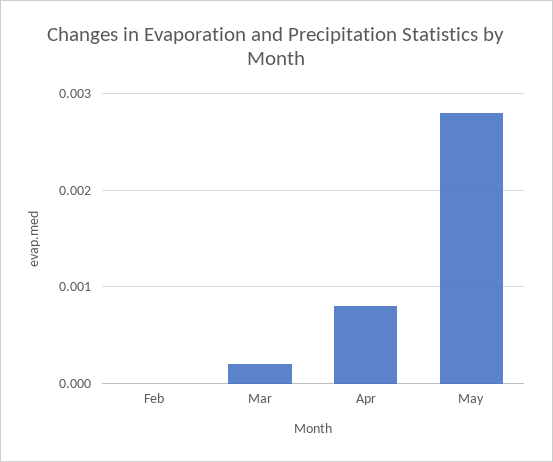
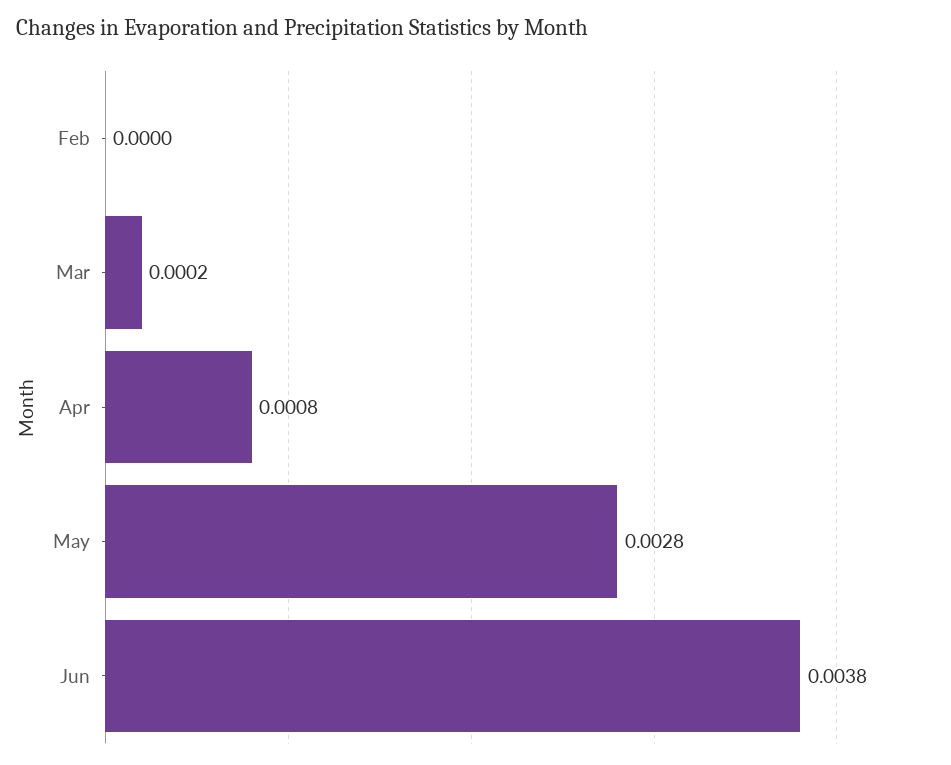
Jun: none -> 0.0038

